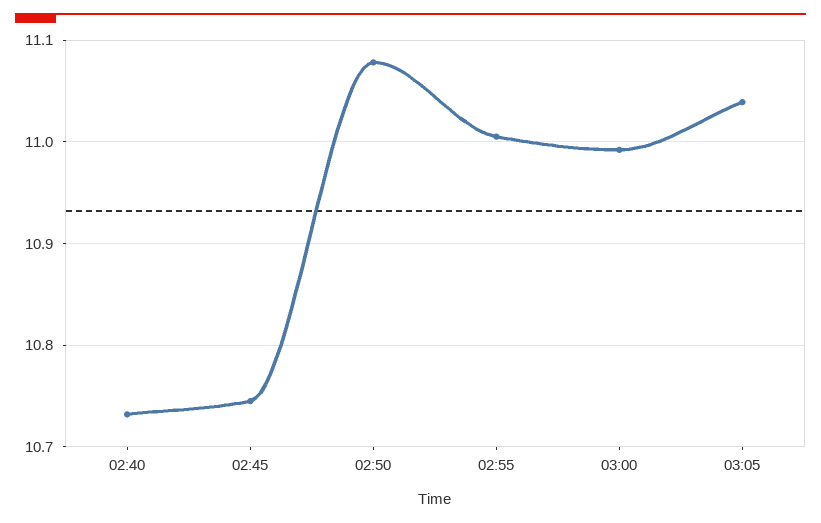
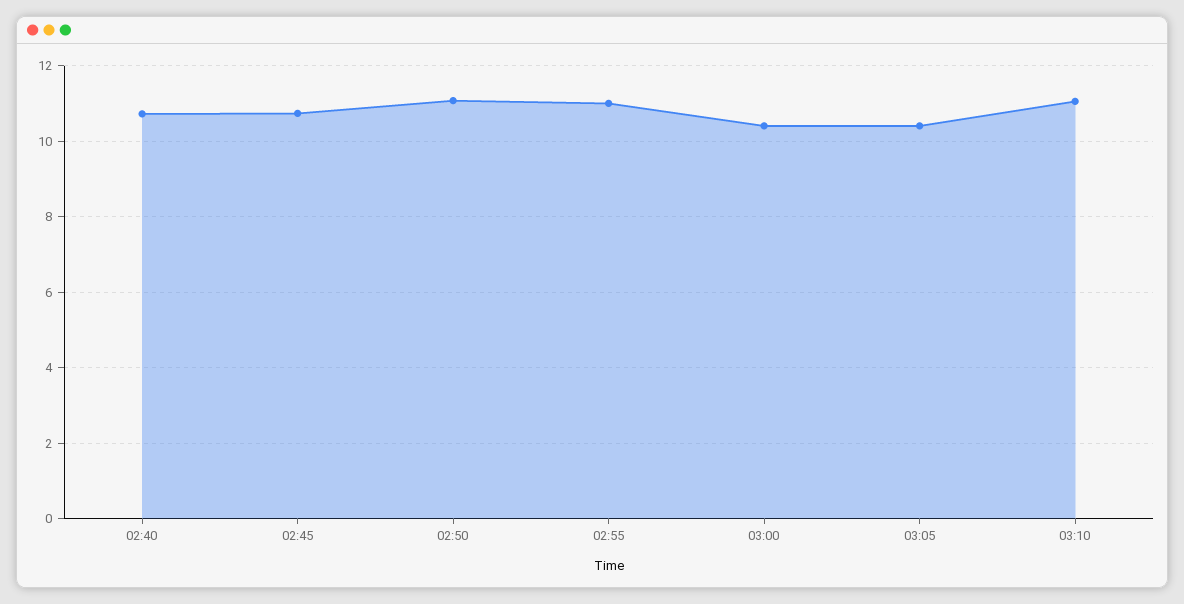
03:00: 10.99 -> 10.4
03:05: 11.04 -> 10.4
03:10: none -> 11

